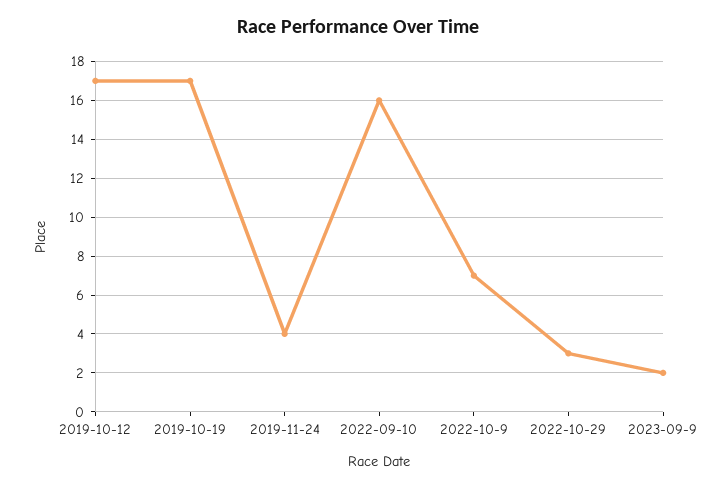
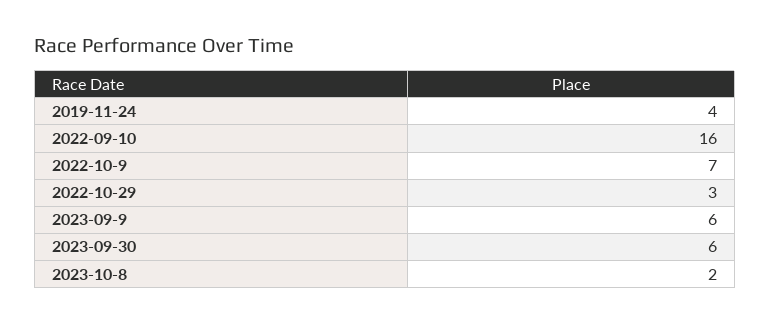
2019-10-12: 17 -> none
2019-10-19: 17 -> none
2023-09-9: 2 -> 6
2023-09-30: none -> 6
2023-10-8: none -> 2

